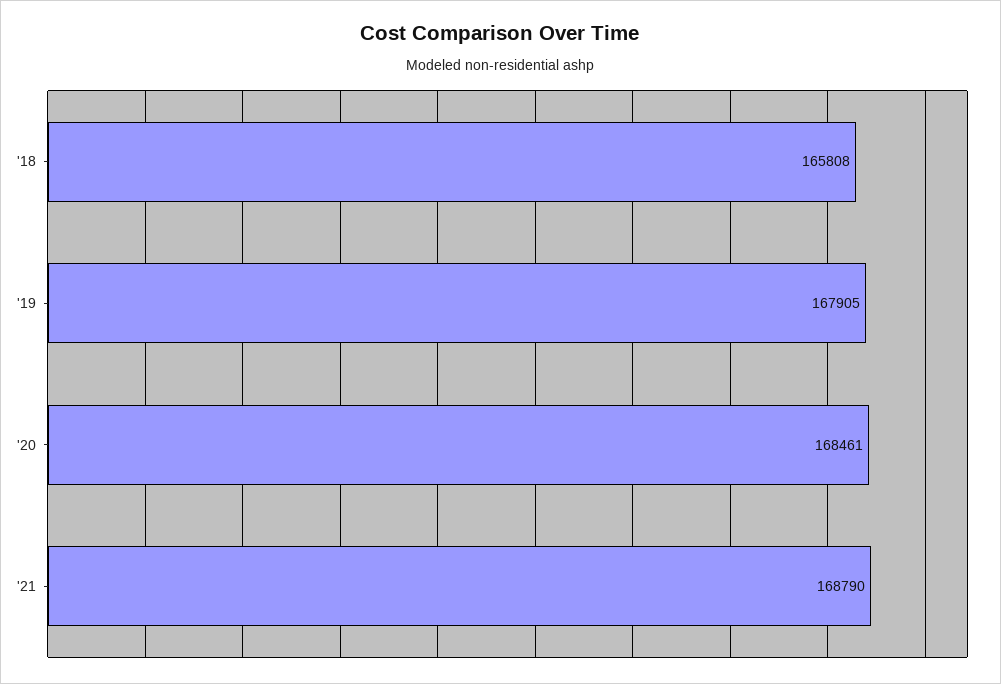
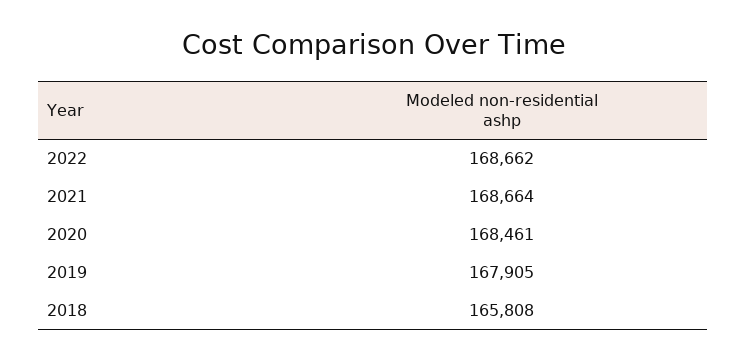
'21: 168790 -> 168664
2022: none -> 168662

